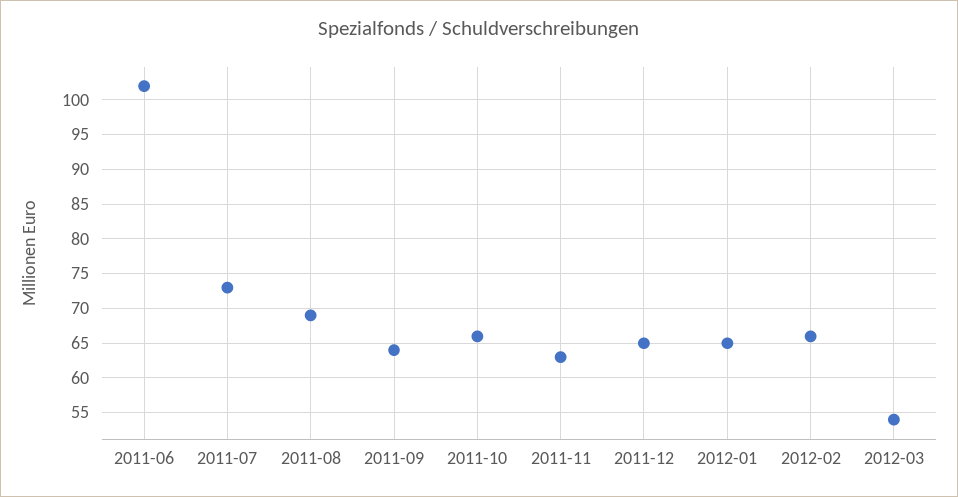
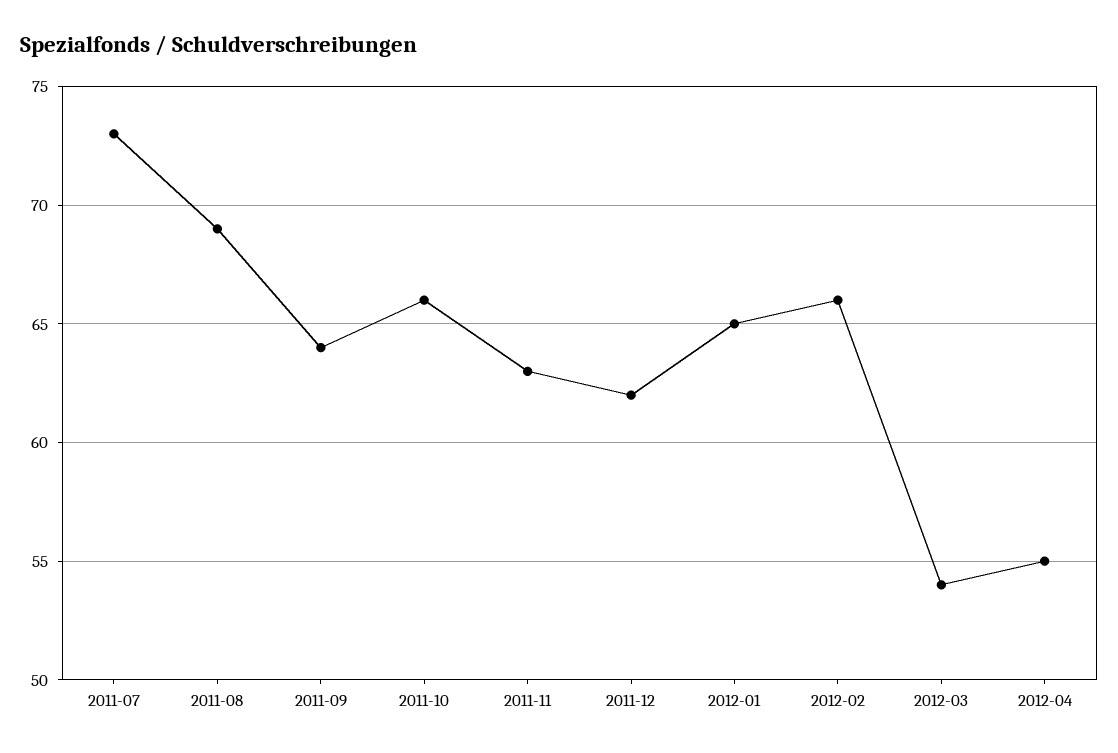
2011-06: 102 -> none
2011-12: 65 -> 62
2012-04: none -> 55

